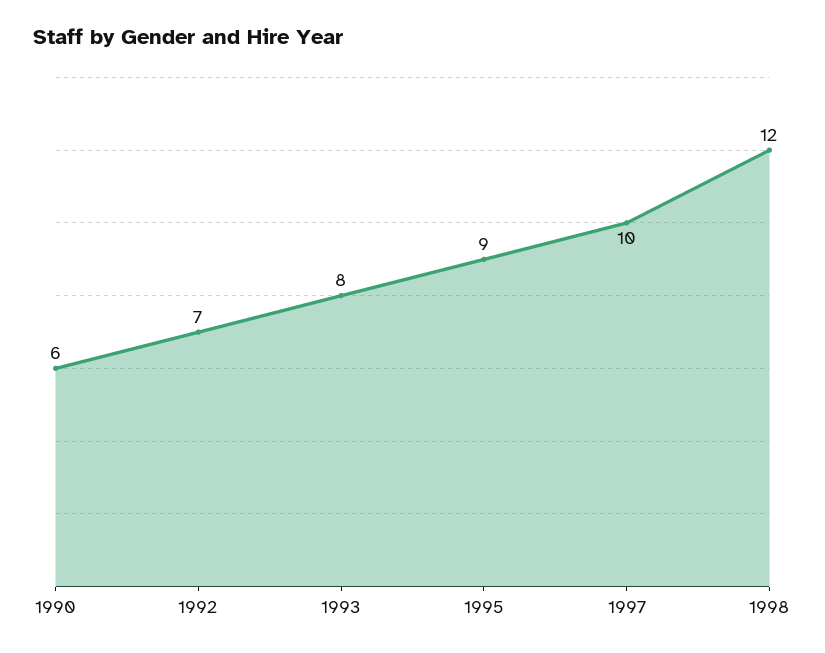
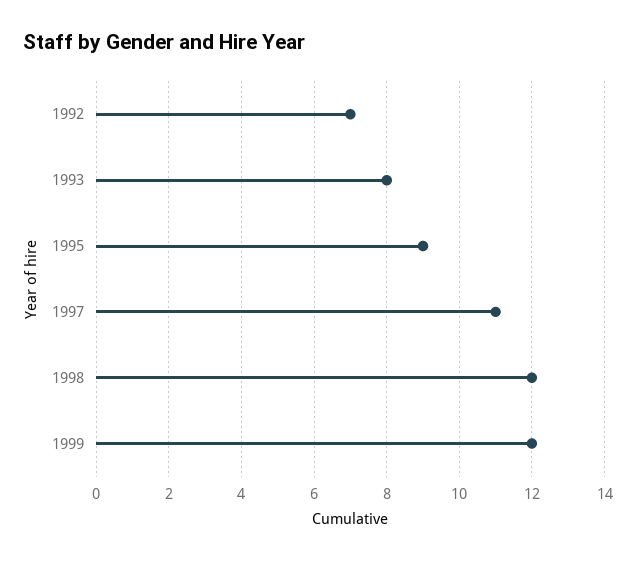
1990: 6 -> none
1997: 10 -> 11
1999: none -> 12

